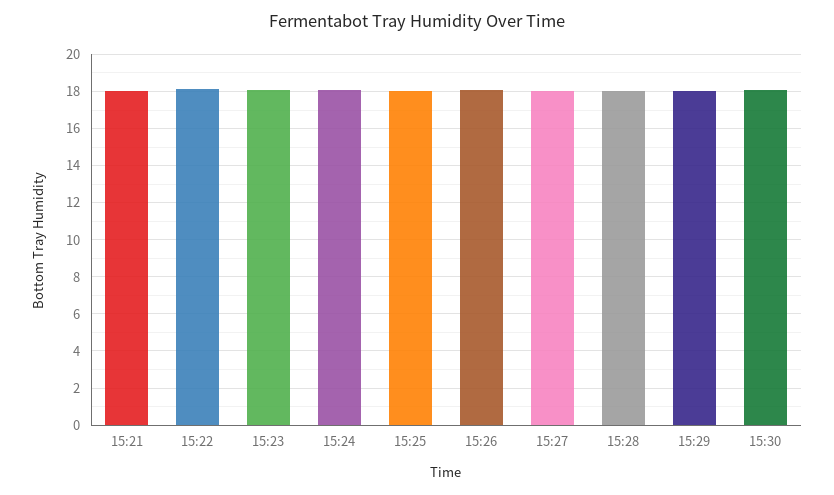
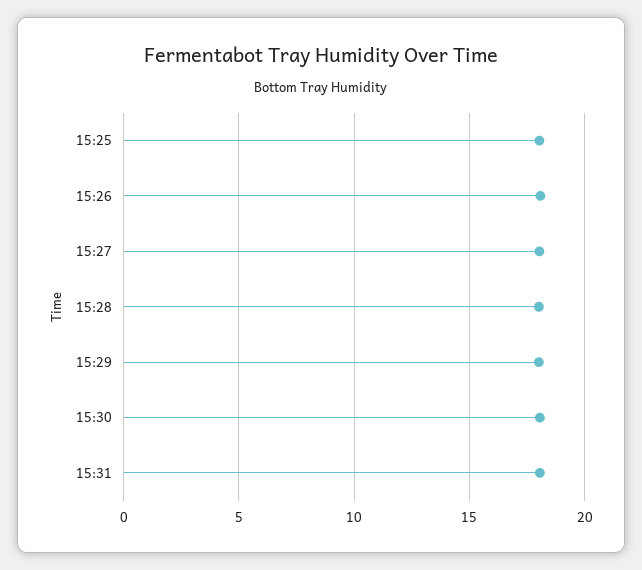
15:21: 18 -> none
15:22: 18 -> none
15:23: 18 -> none
15:24: 18 -> none
15:31: none -> 18

